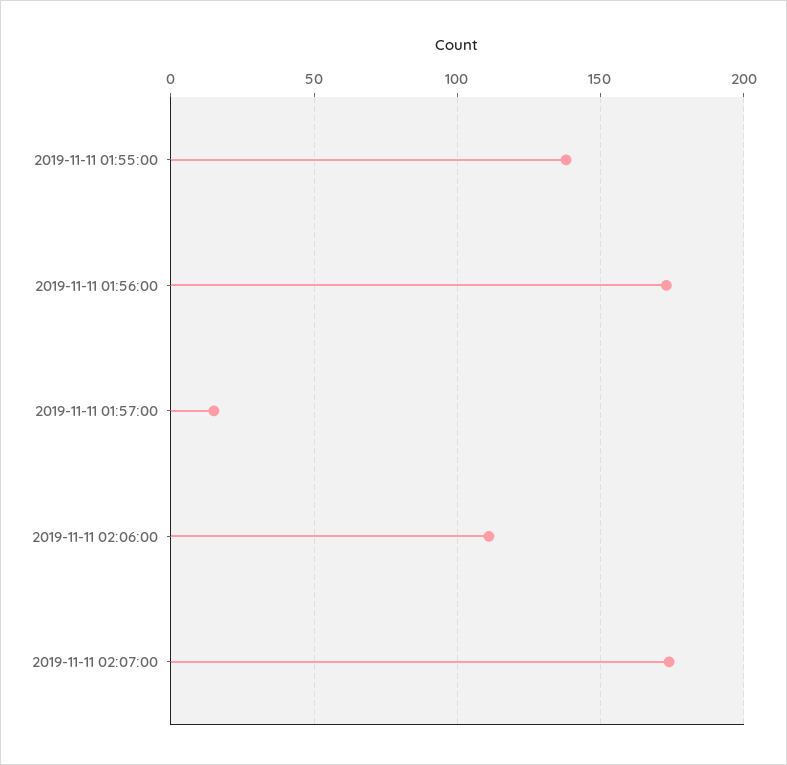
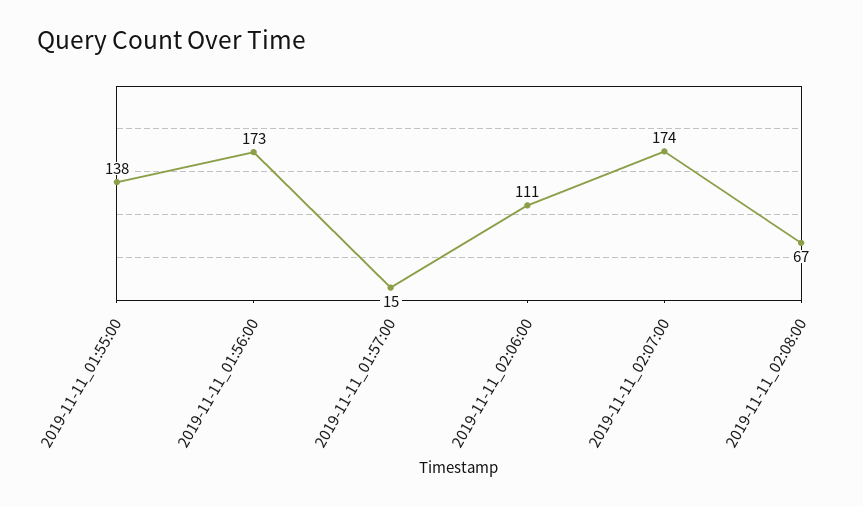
2019-11-11_02:08:00: none -> 67

